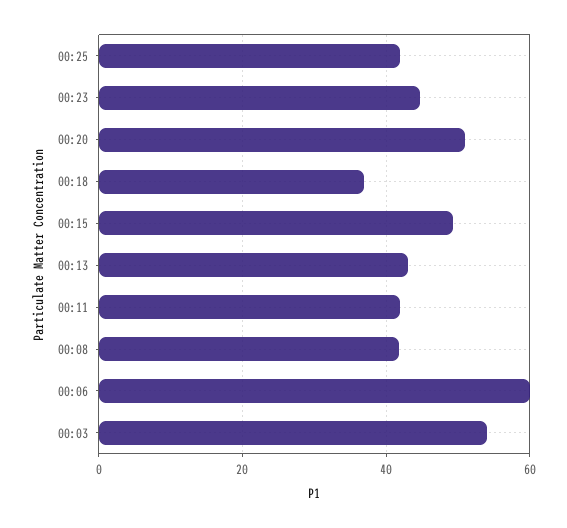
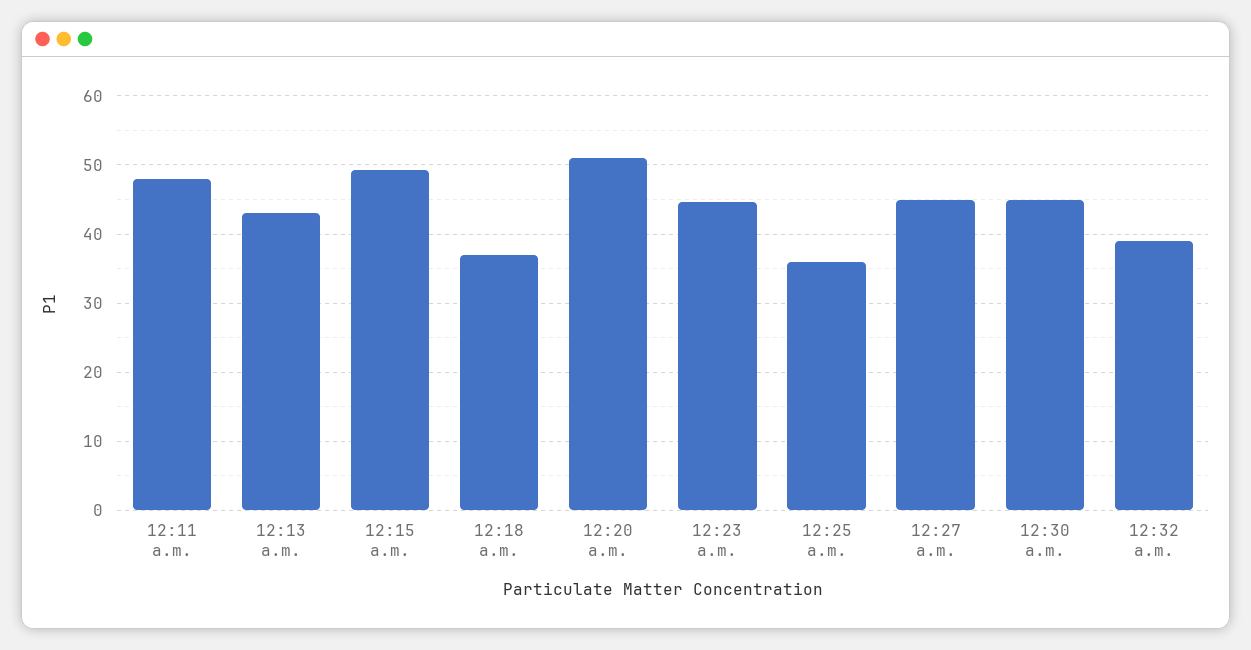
00:25: 42 -> 36
00:11: 42 -> 48
00:08: 42 -> none
00:06: 60 -> none
00:03: 54 -> none
12:27 a.m.: none -> 45
12:30 a.m.: none -> 45
12:32 a.m.: none -> 39

